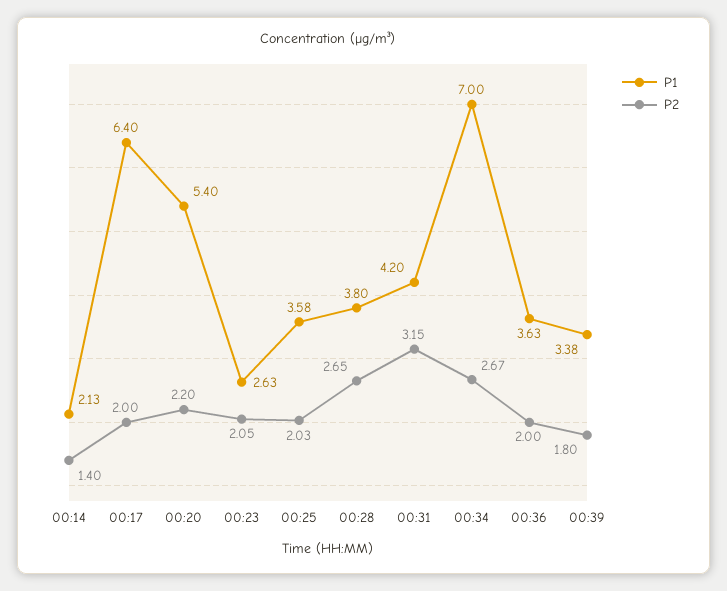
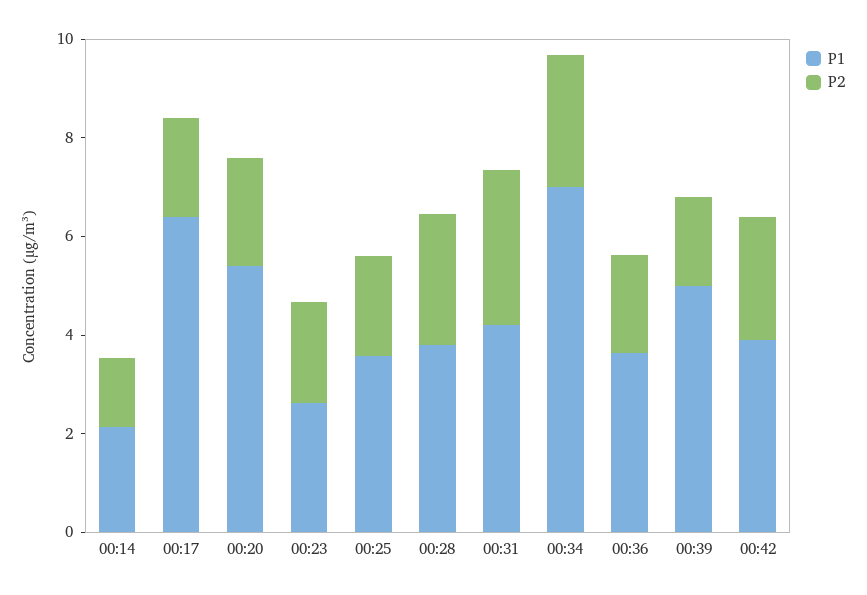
P1, 00:39: 3.38 -> 5
P1, 00:42: none -> 4
P2, 00:42: none -> 2.5

